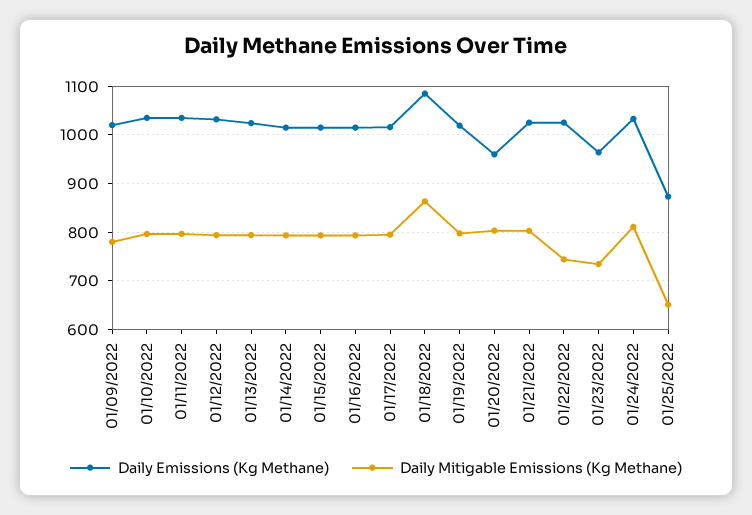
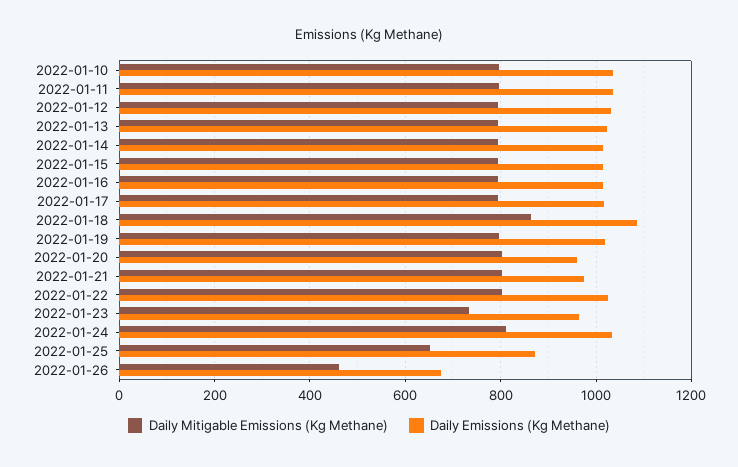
Daily Emissions (Kg Methane), 01/09/2022: 1020 -> none
Daily Mitigable Emissions (Kg Methane), 01/09/2022: 780 -> none
Daily Emissions (Kg Methane), 01/21/2022: 1020 -> 980
Daily Mitigable Emissions (Kg Methane), 01/22/2022: 740 -> 800
Daily Mitigable Emissions (Kg Methane), 2022-01-26: none -> 460
Daily Emissions (Kg Methane), 2022-01-26: none -> 680

